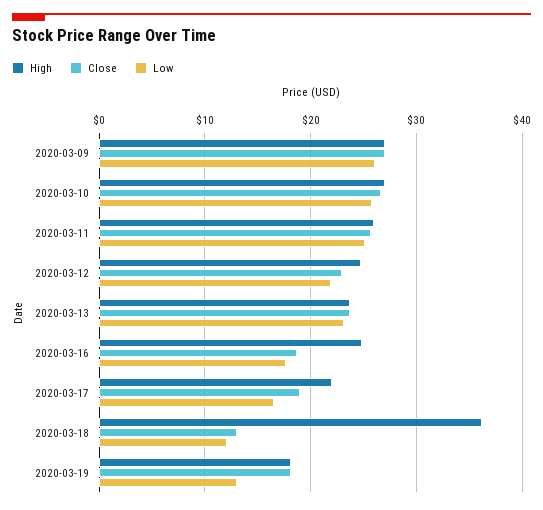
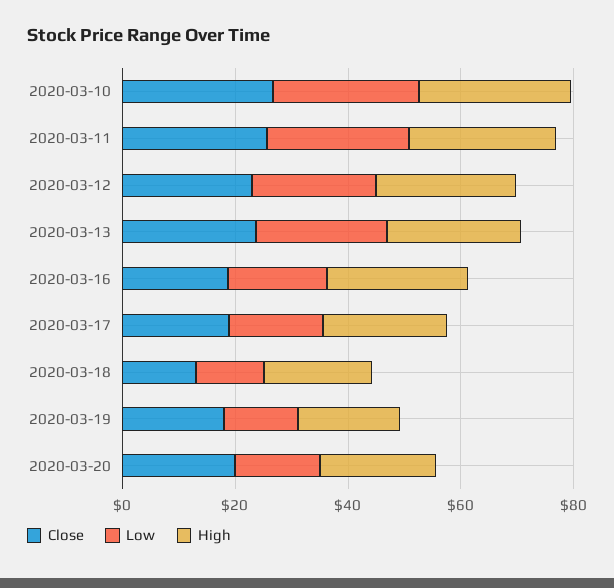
High, 2020-03-09: 27 -> none
Close, 2020-03-09: 27 -> none
Low, 2020-03-09: 26 -> none
High, 2020-03-18: 36 -> 20
Close, 2020-03-20: none -> 20
Low, 2020-03-20: none -> 15
High, 2020-03-20: none -> 20

